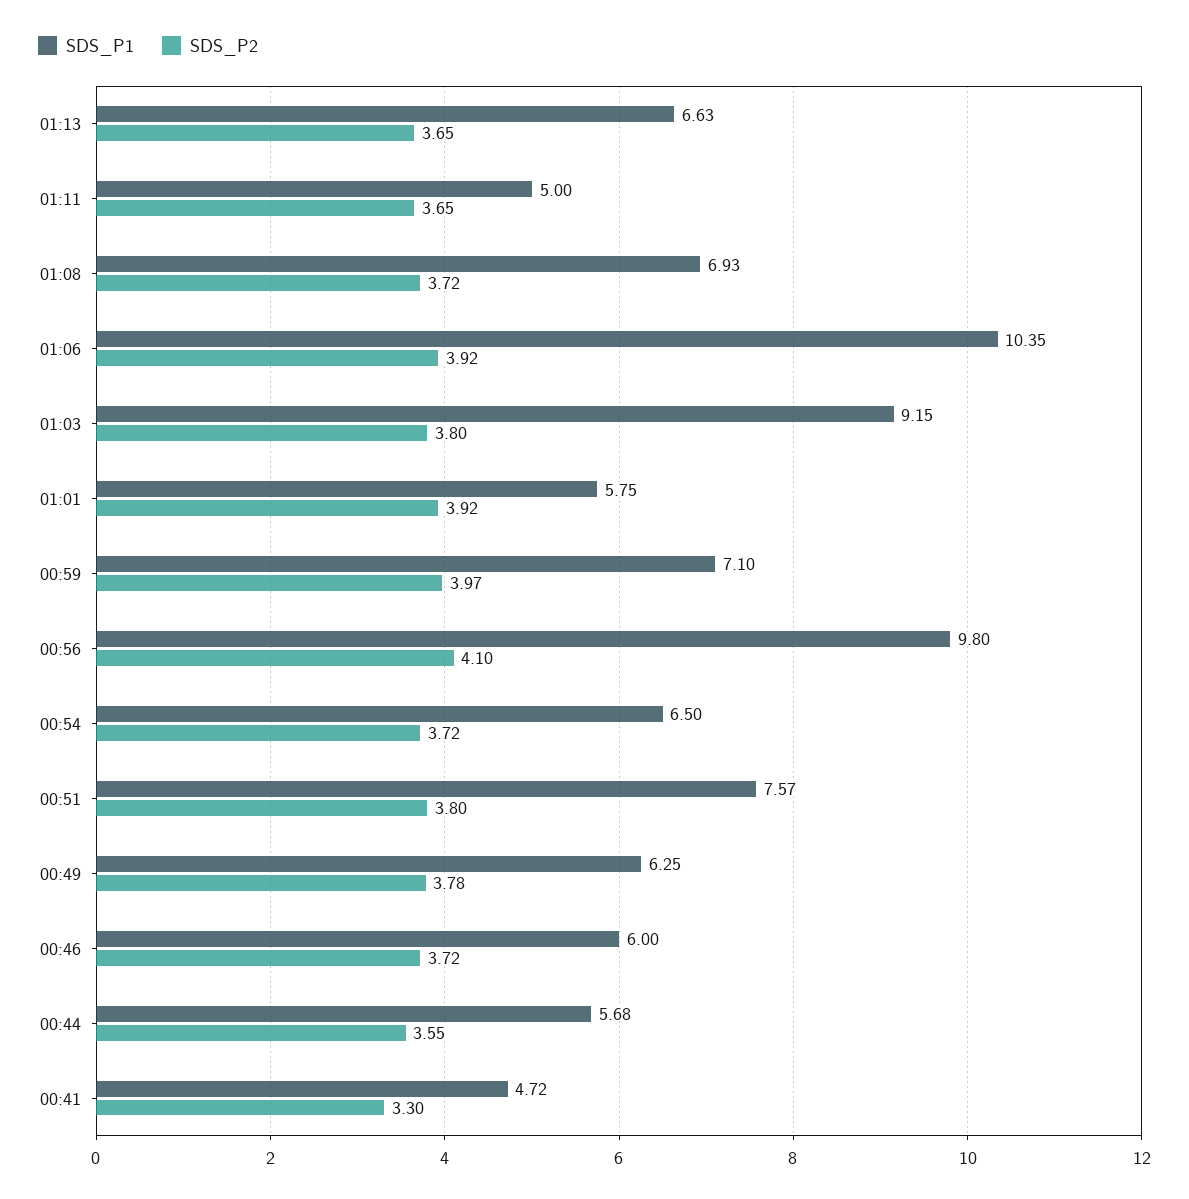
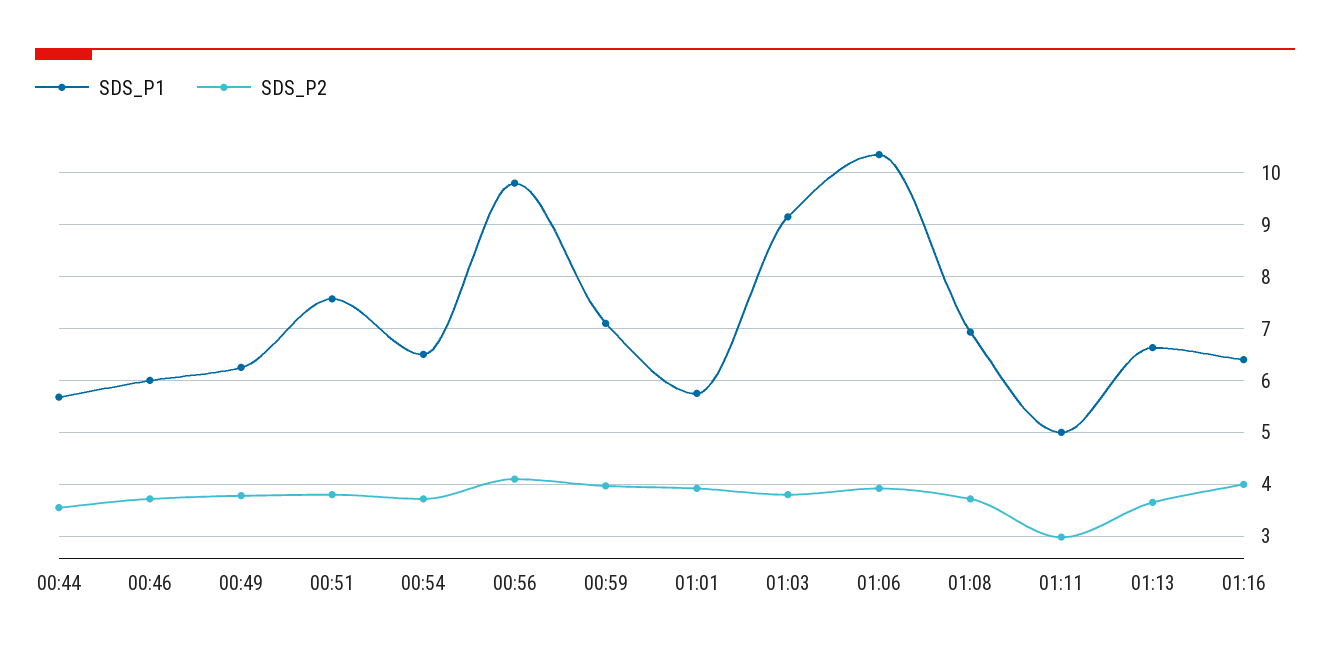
SDS_P2, 01:11: 3.65 -> 3
SDS_P1, 00:41: 4.72 -> none
SDS_P2, 00:41: 3.3 -> none
SDS_P1, 01:16: none -> 6.4
SDS_P2, 01:16: none -> 4

